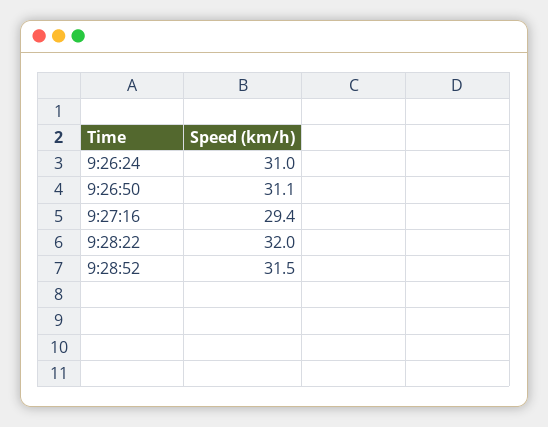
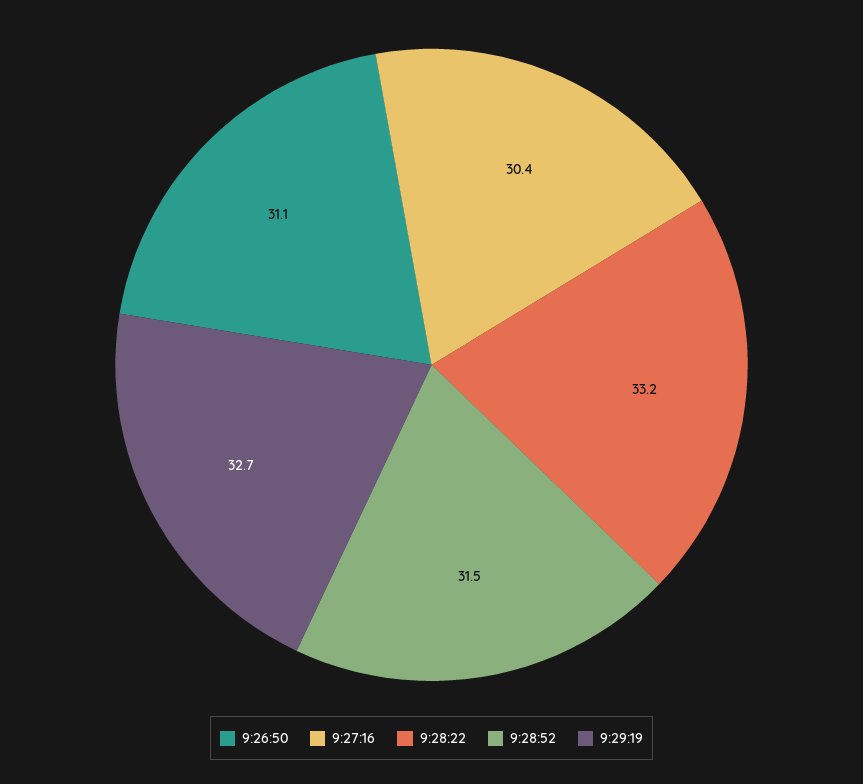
9:26:24: 31 -> none
9:27:16: 29.4 -> 30.4
9:28:22: 32 -> 33.2
9:29:19: none -> 32.7

